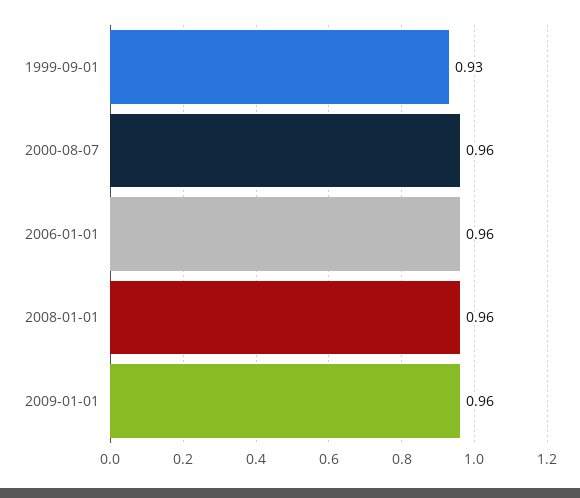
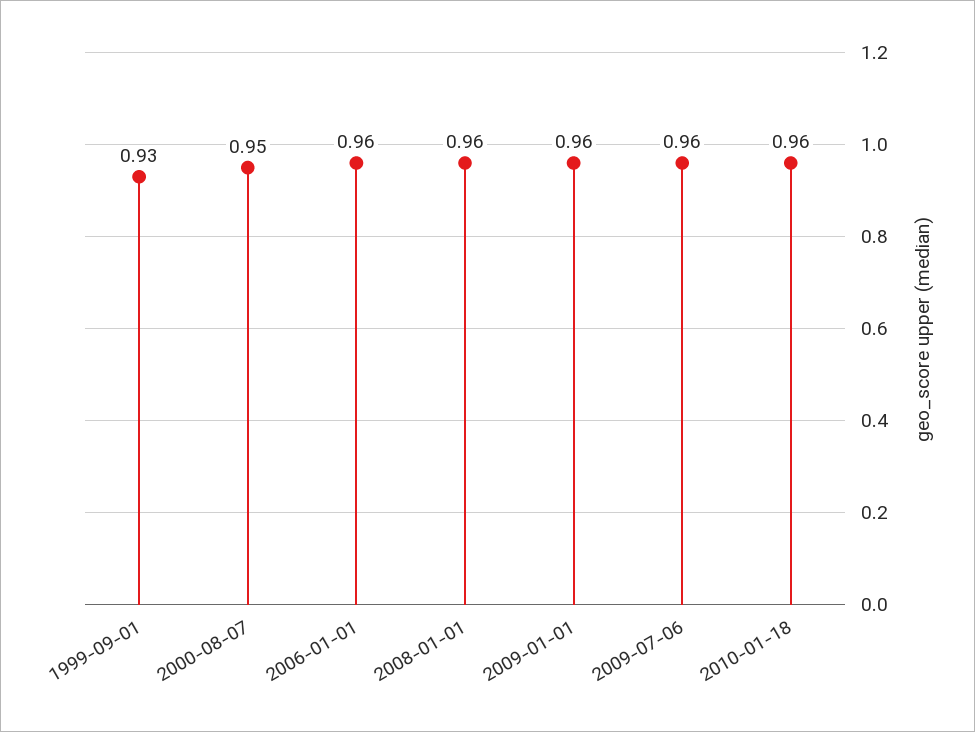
2000-08-07: 0.96 -> 0.95
2009-07-06: none -> 0.96
2010-01-18: none -> 0.96

